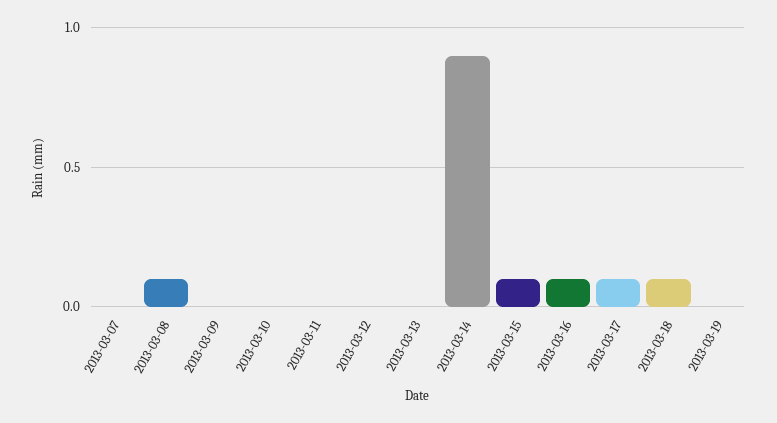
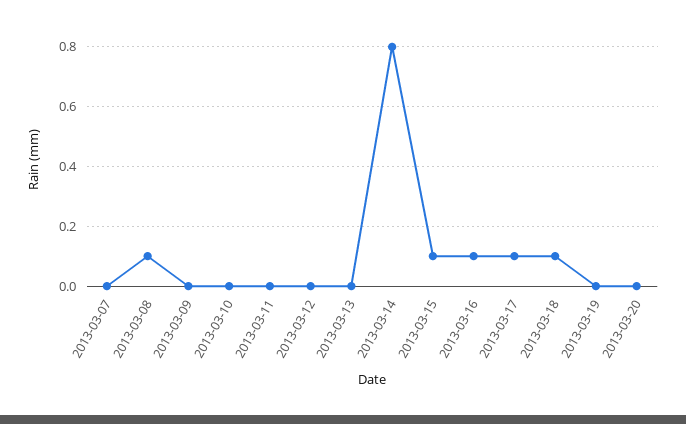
2013-03-14: 0.9 -> 0.8
2013-03-20: none -> 0

